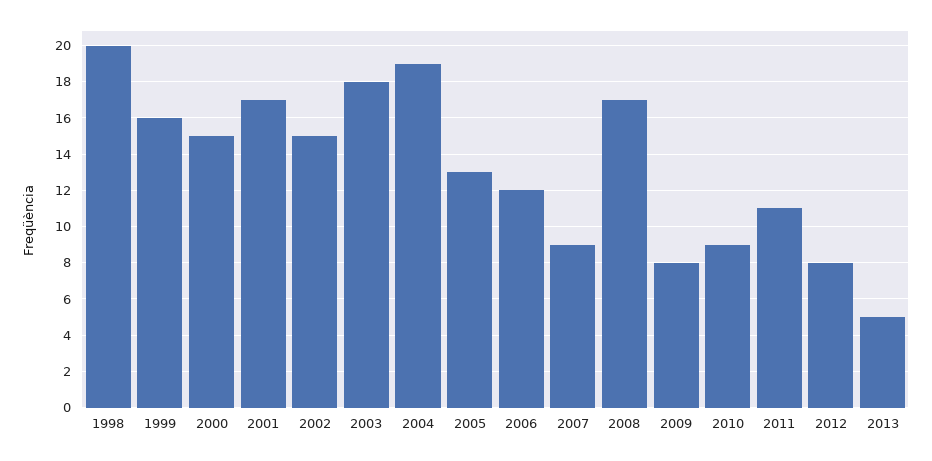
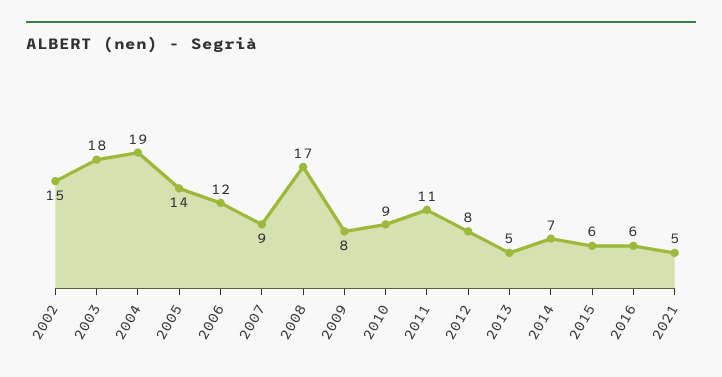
1998: 20 -> none
1999: 16 -> none
2000: 15 -> none
2001: 17 -> none
2005: 13 -> 14
2014: none -> 7
2015: none -> 6
2016: none -> 6
2021: none -> 5

